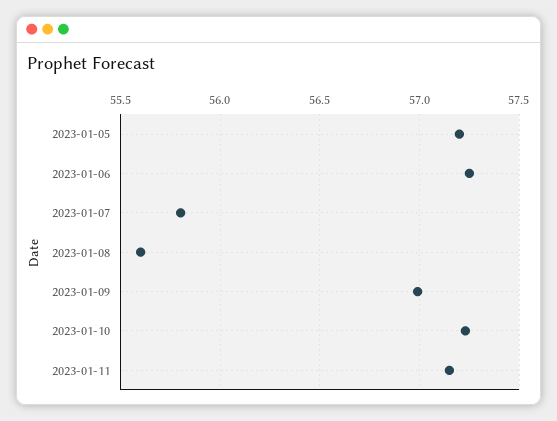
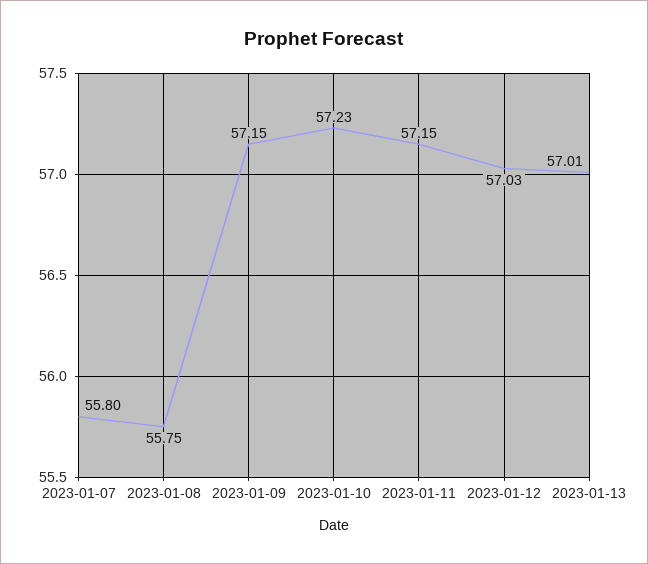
2023-01-05: 57.2 -> none
2023-01-06: 57.25 -> none
2023-01-08: 55.6 -> 55.75
2023-01-09: 57 -> 57.15
2023-01-12: none -> 57.03
2023-01-13: none -> 57.01

